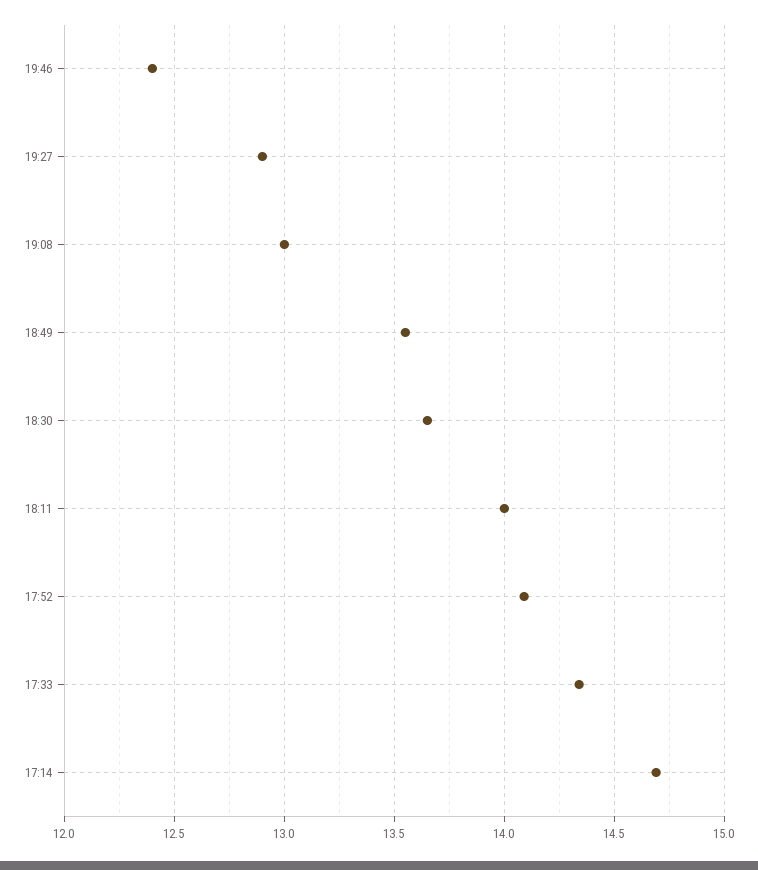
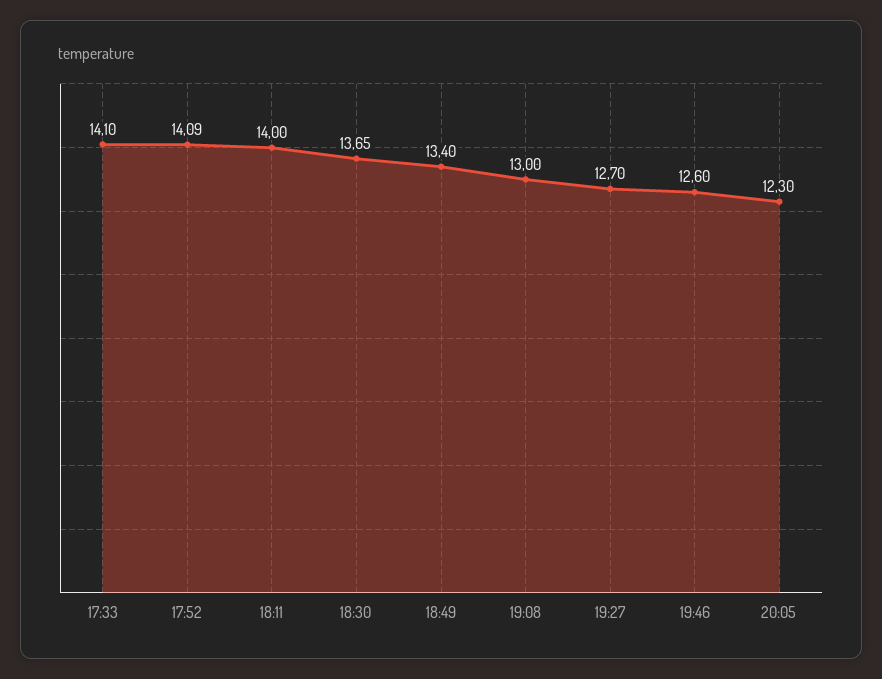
19:46: 12.4 -> 12.6
19:27: 12.9 -> 12.7
18:49: 13.55 -> 13.4
17:33: 14.35 -> 14.1
17:14: 14.7 -> none
20:05: none -> 12.3

